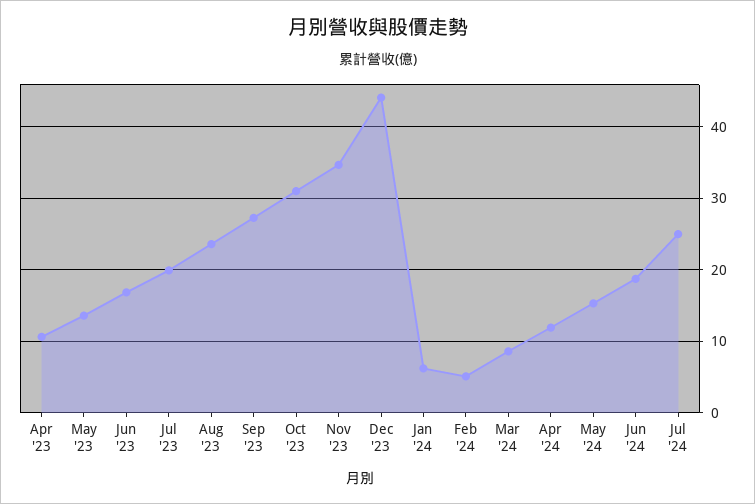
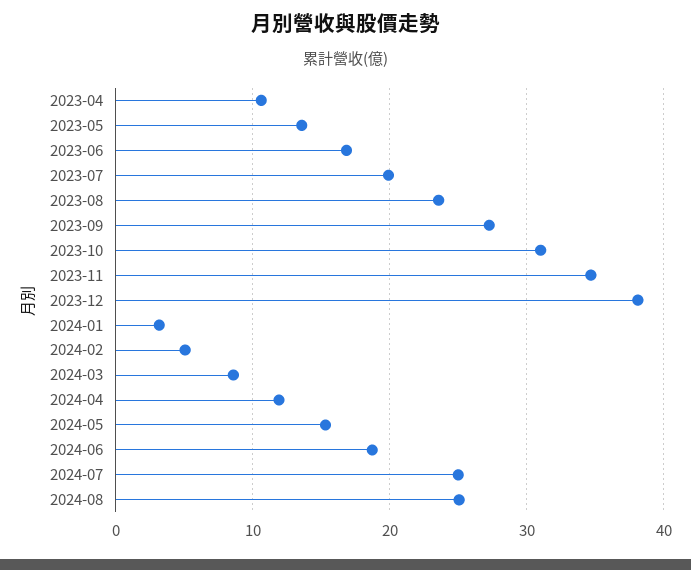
Dec '23: 44 -> 38
Jan '24: 6 -> 3
2024-08: none -> 25

